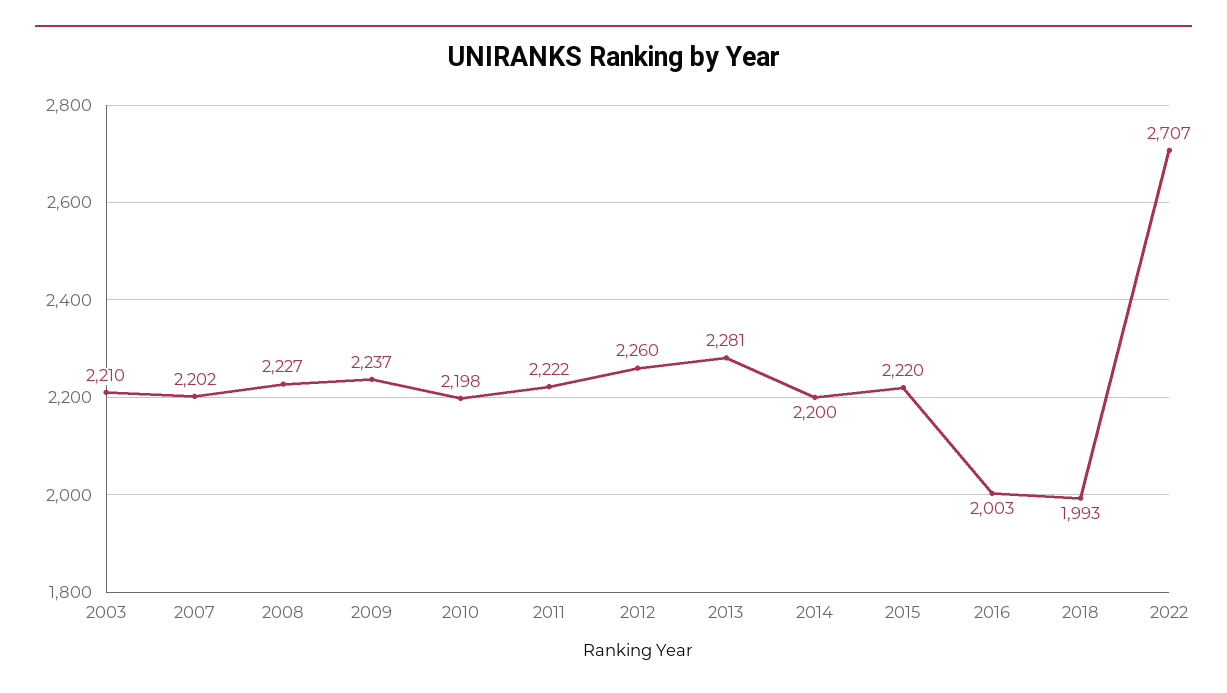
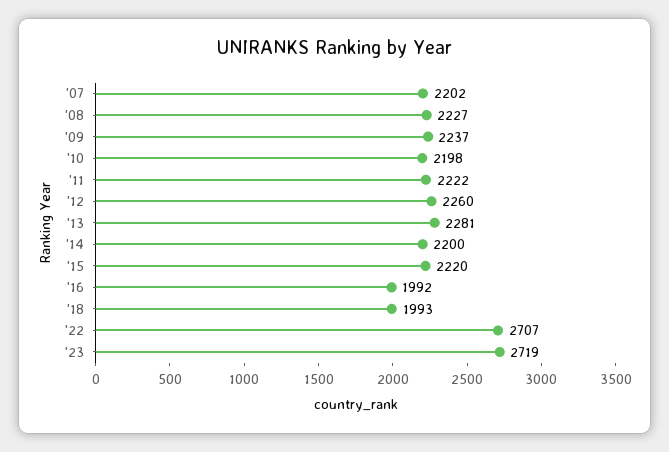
2003: 2210 -> none
2016: 2003 -> 1992
'23: none -> 2719

